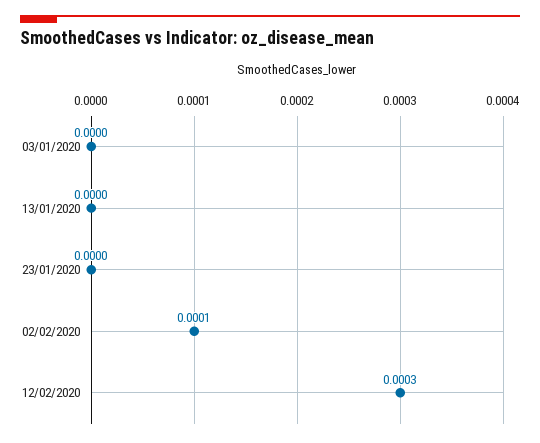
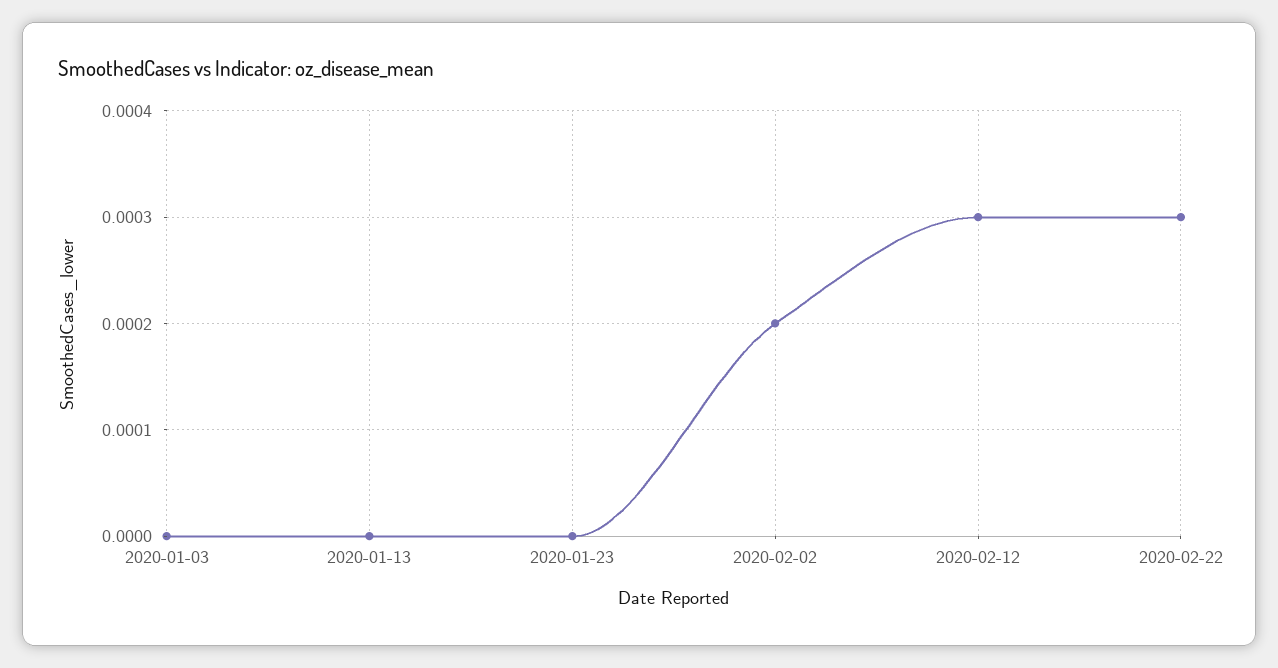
02/02/2020: 0.0001 -> 0.0002
2020-02-22: none -> 0.0003

